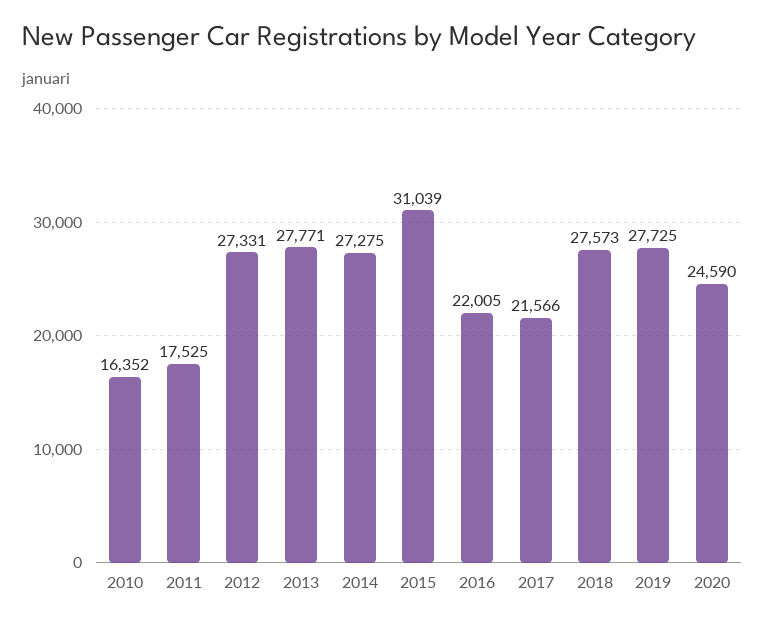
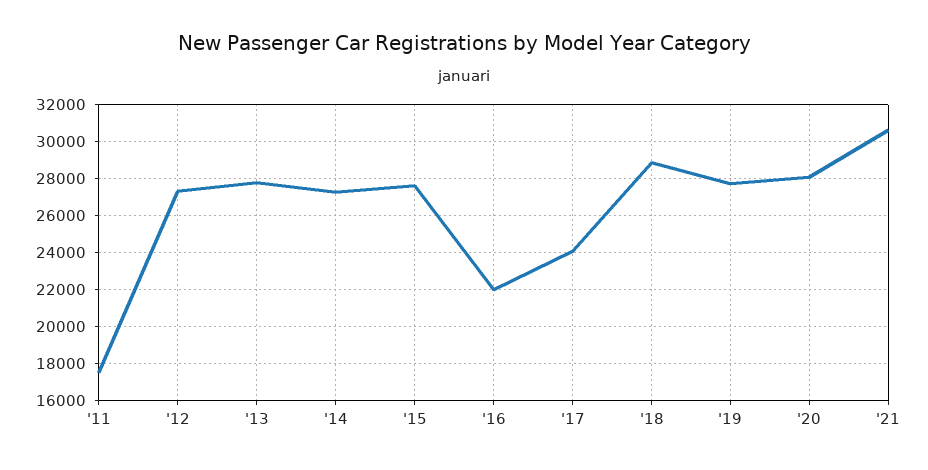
2010: 16352 -> none
2015: 31039 -> 27500
2017: 21566 -> 24000
2018: 27573 -> 29000
2020: 24590 -> 28000
'21: none -> 30500

